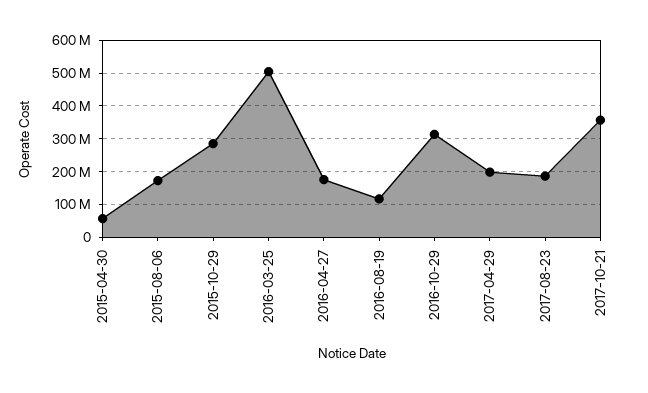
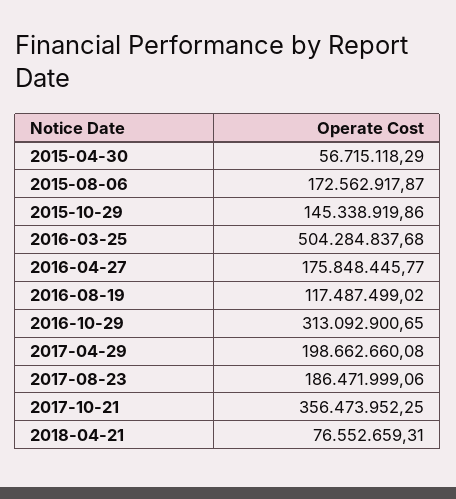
2015-10-29: 280000000 -> 145338919.86
2018-04-21: none -> 76552659.31

